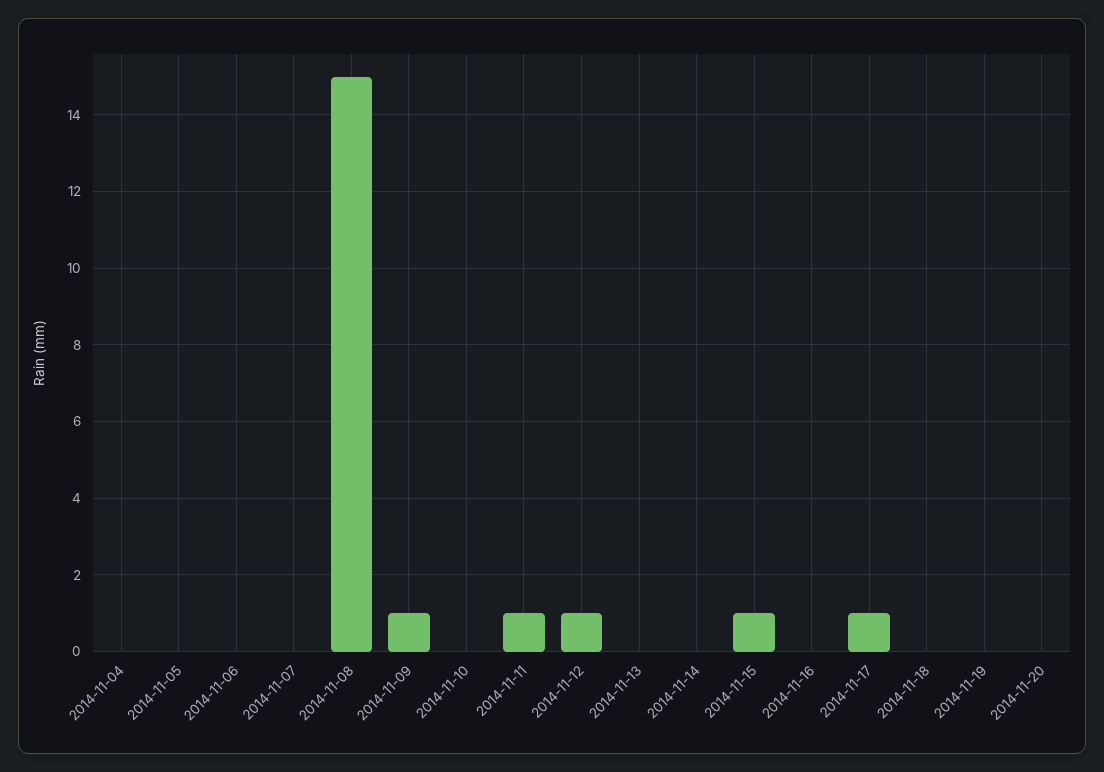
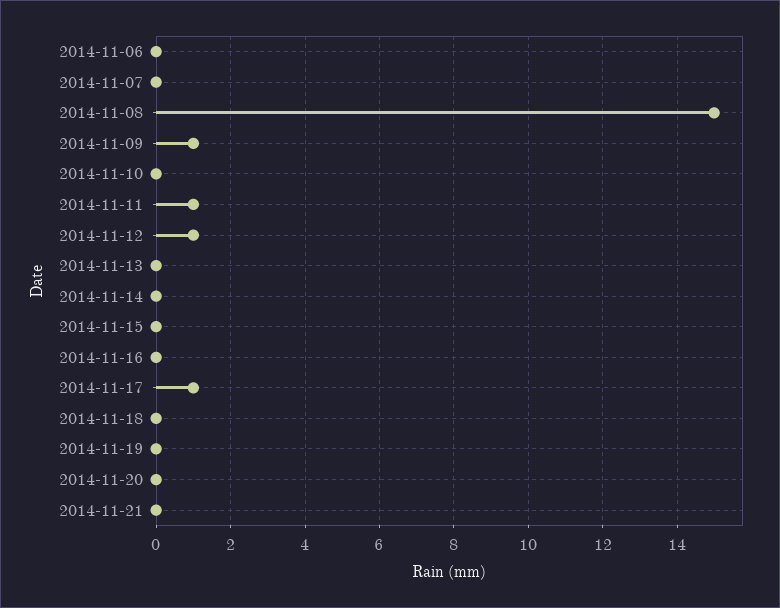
2014-11-04: 0 -> none
2014-11-05: 0 -> none
2014-11-15: 1 -> 0
2014-11-21: none -> 0

